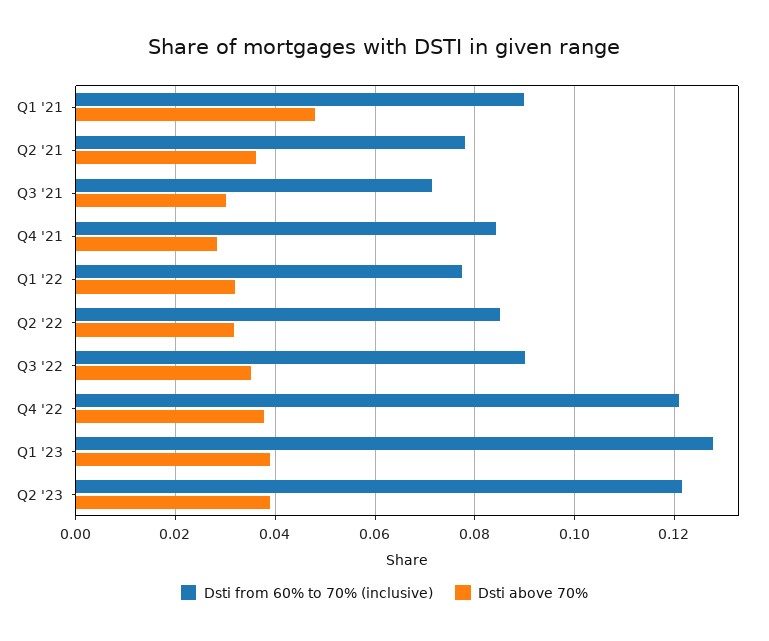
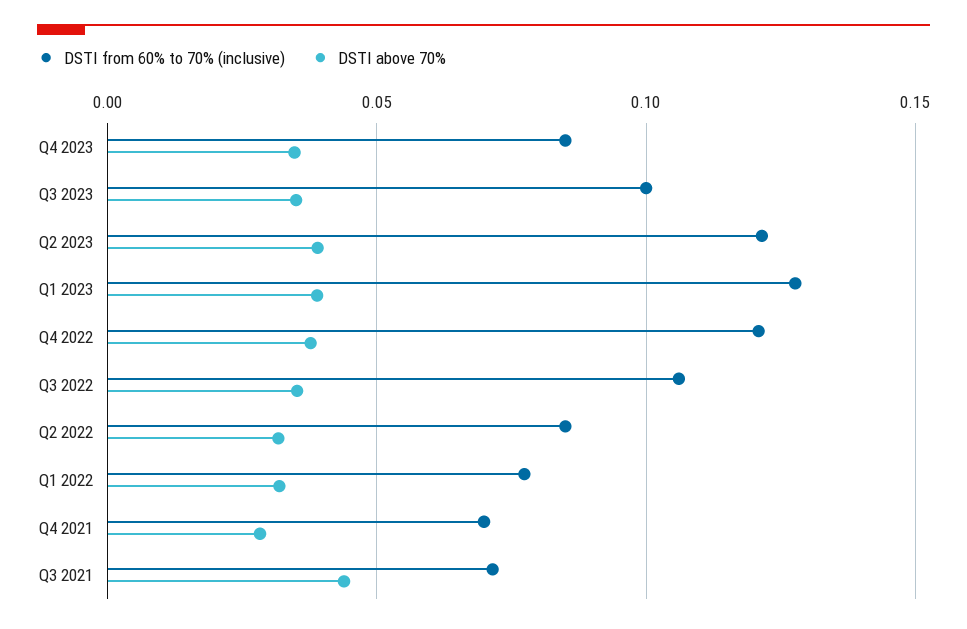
Dsti from 60% to 70% (inclusive), Q1 '21: 0.09 -> none
Dsti above 70%, Q1 '21: 0.048 -> none
Dsti from 60% to 70% (inclusive), Q2 '21: 0.078 -> none
Dsti above 70%, Q2 '21: 0.036 -> none
Dsti above 70%, Q3 '21: 0.03 -> 0.045
Dsti from 60% to 70% (inclusive), Q4 '21: 0.084 -> 0.07
Dsti from 60% to 70% (inclusive), Q3 '22: 0.09 -> 0.105
Dsti from 60% to 70% (inclusive), Q4 2023: none -> 0.085
Dsti above 70%, Q4 2023: none -> 0.035
Dsti from 60% to 70% (inclusive), Q3 2023: none -> 0.1
Dsti above 70%, Q3 2023: none -> 0.035

